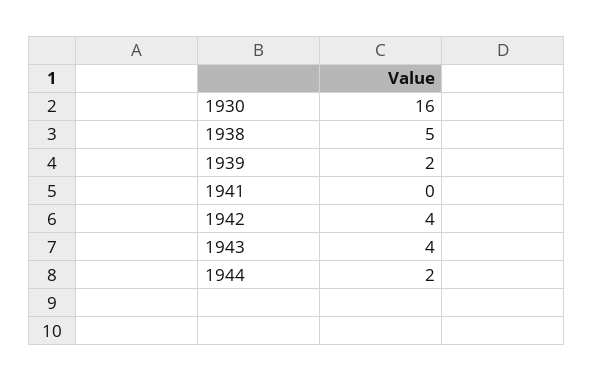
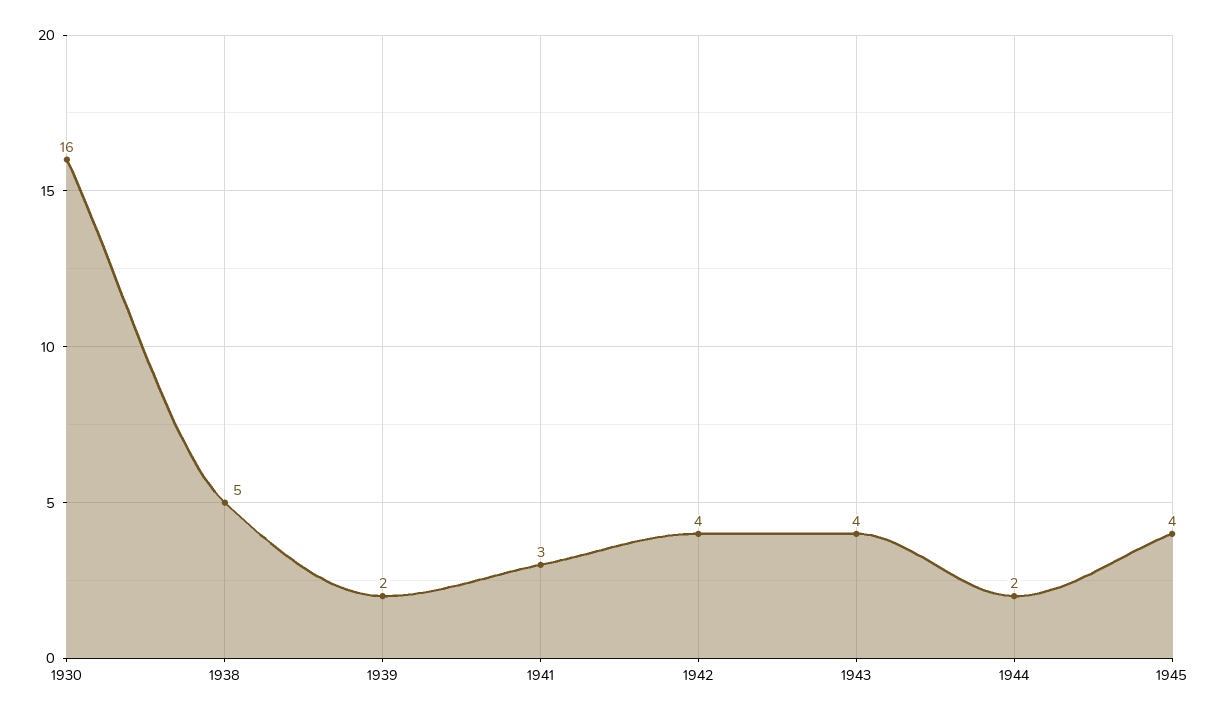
1941: 0 -> 3
1945: none -> 4

